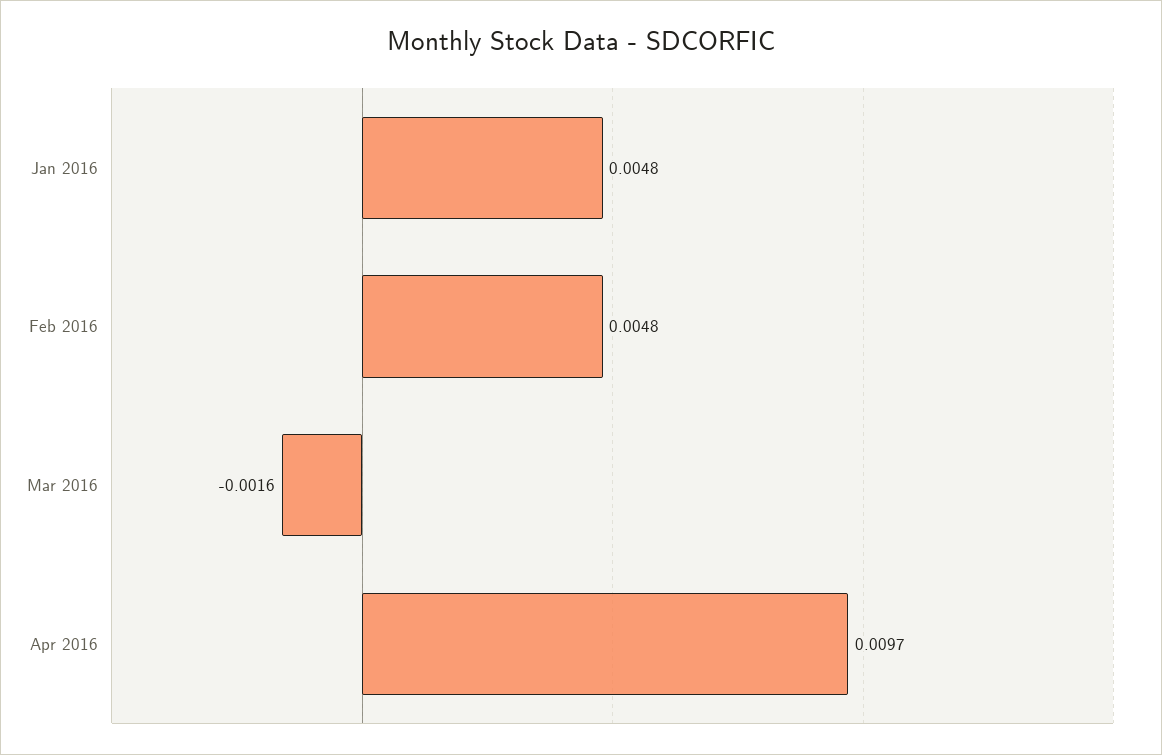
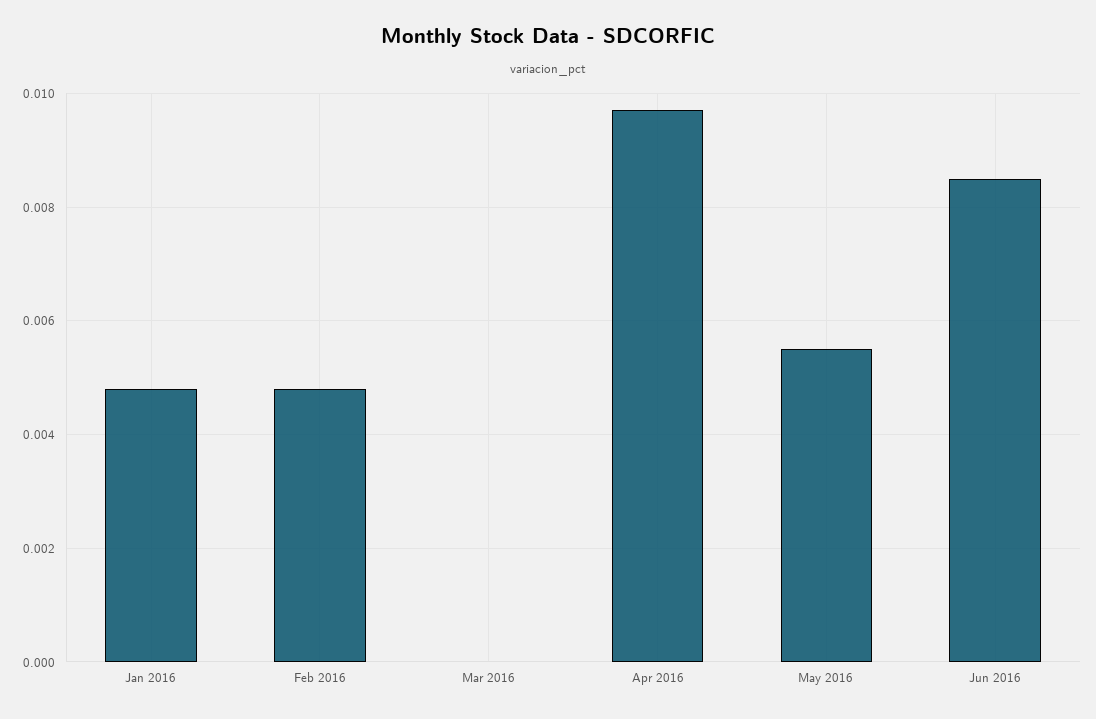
Mar 2016: -0.0016 -> 0
May 2016: none -> 0.0055
Jun 2016: none -> 0.0085

